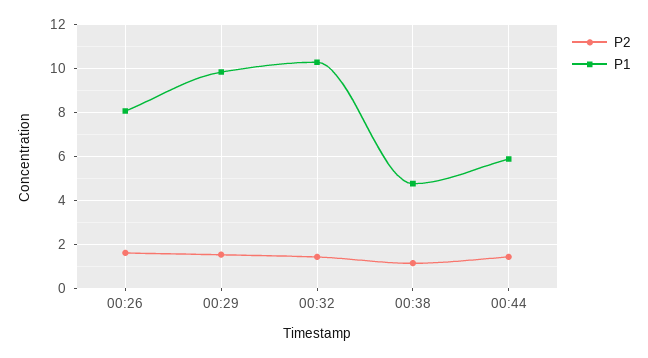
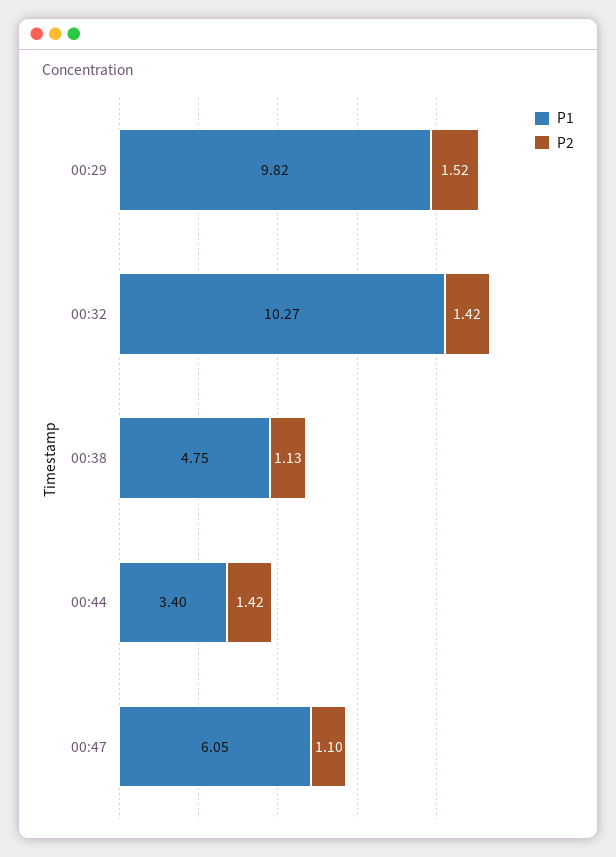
P2, 00:26: 1.5 -> none
P1, 00:26: 8 -> none
P1, 00:44: 6 -> 3.4
P1, 00:47: none -> 6.05
P2, 00:47: none -> 1.1

